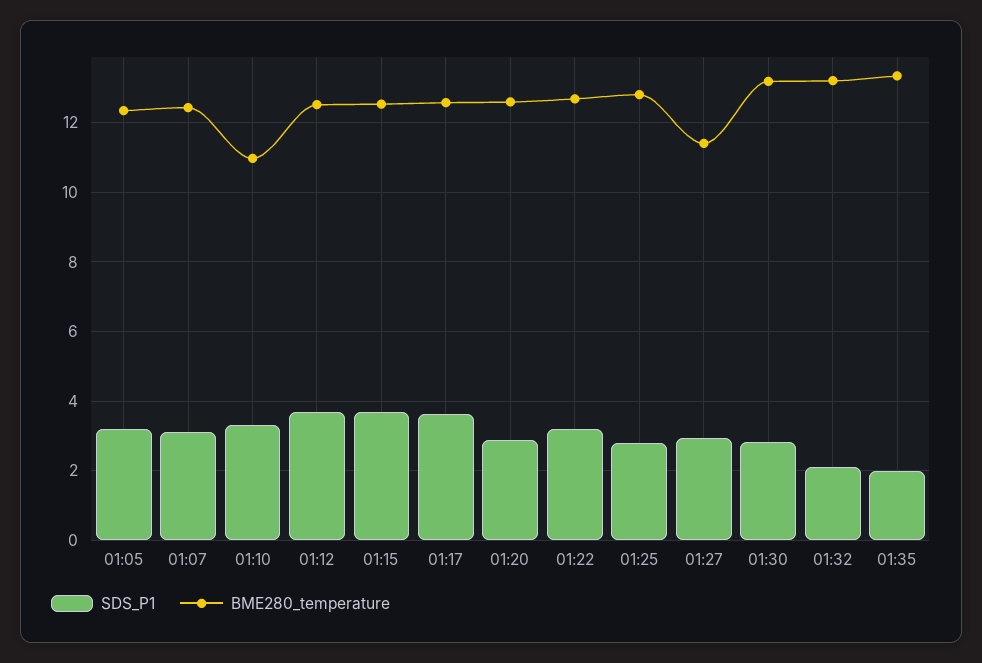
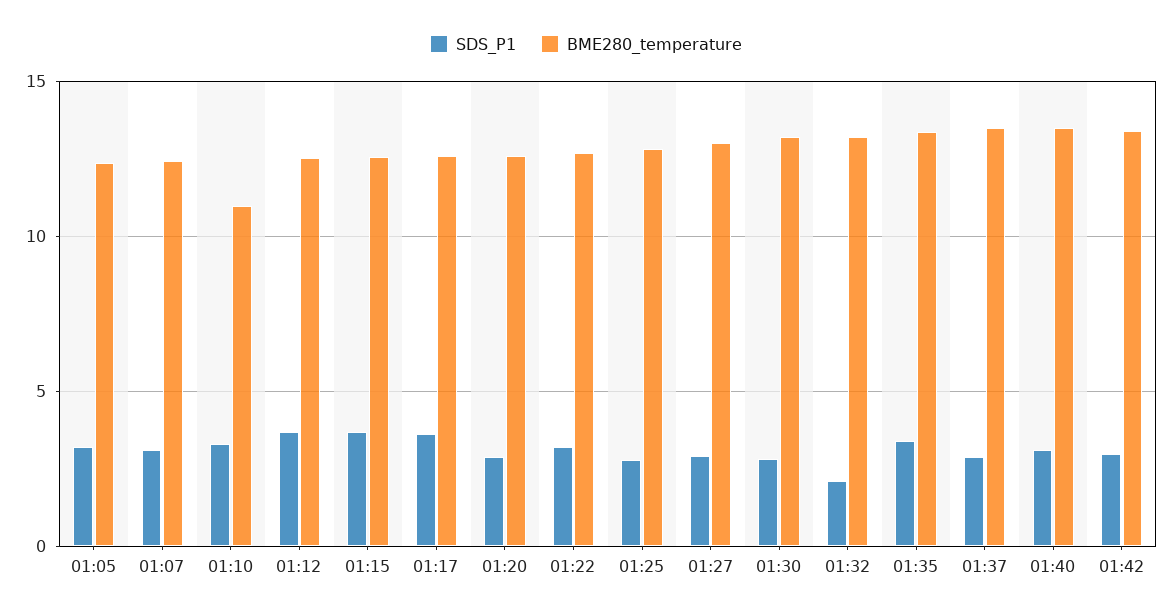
BME280_temperature, 01:27: 11.4 -> 13
SDS_P1, 01:35: 2 -> 3.5
SDS_P1, 01:37: none -> 3
BME280_temperature, 01:37: none -> 13.5
SDS_P1, 01:40: none -> 3
BME280_temperature, 01:40: none -> 13.5
SDS_P1, 01:42: none -> 3
BME280_temperature, 01:42: none -> 13.5

